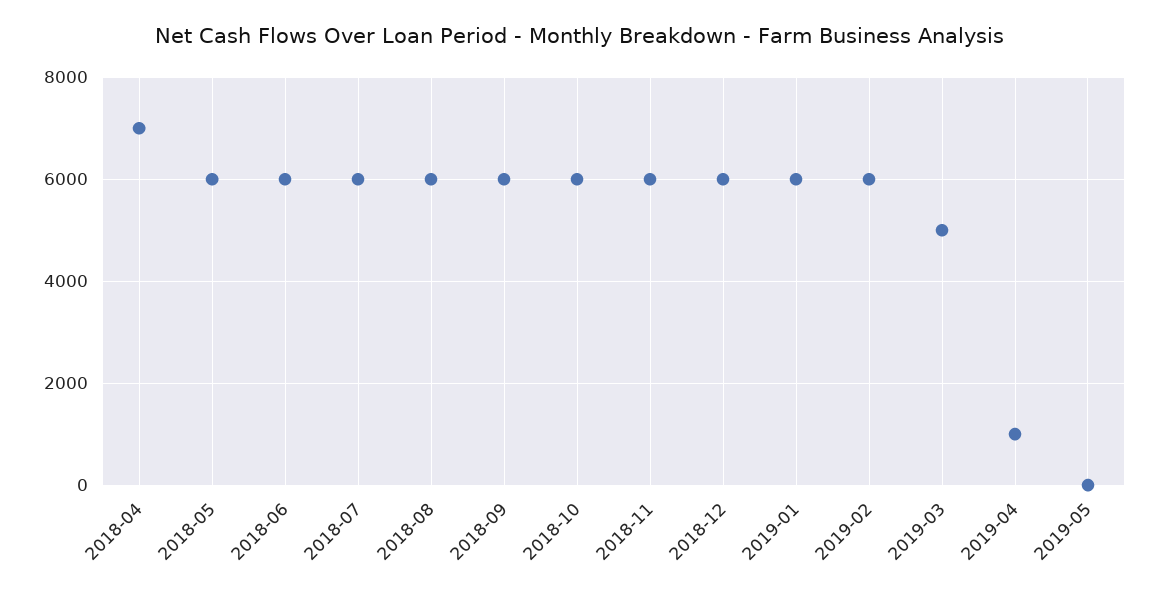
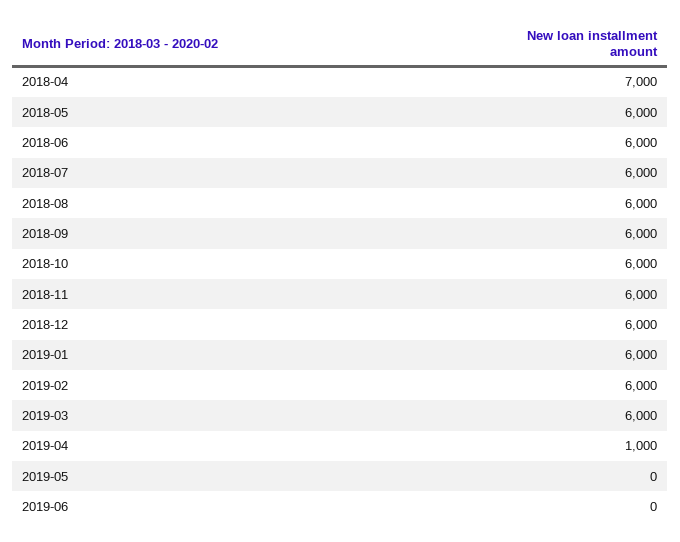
2019-03: 5000 -> 6000
2019-06: none -> 0

